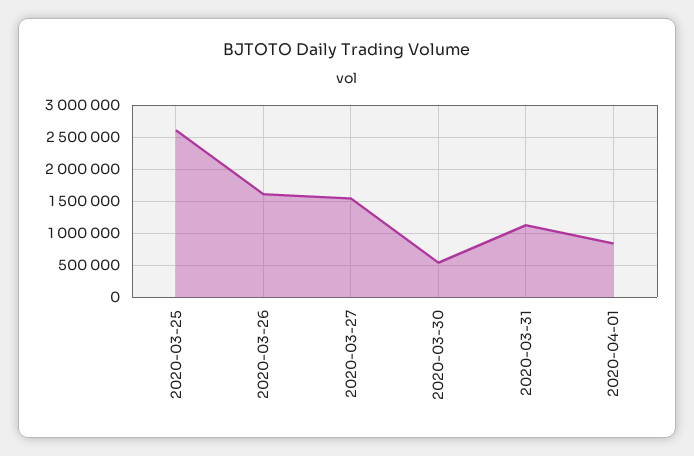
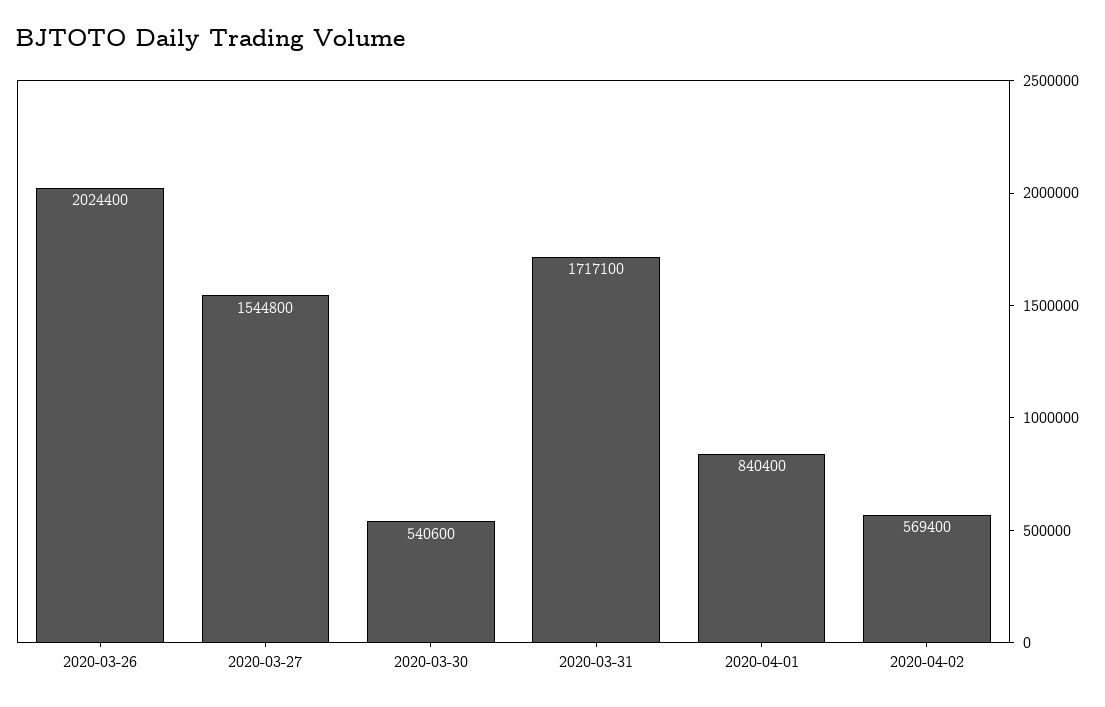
2020-03-25: 2600000 -> none
2020-03-26: 1600000 -> 2024400
2020-03-31: 1100000 -> 1717100
2020-04-02: none -> 569400

